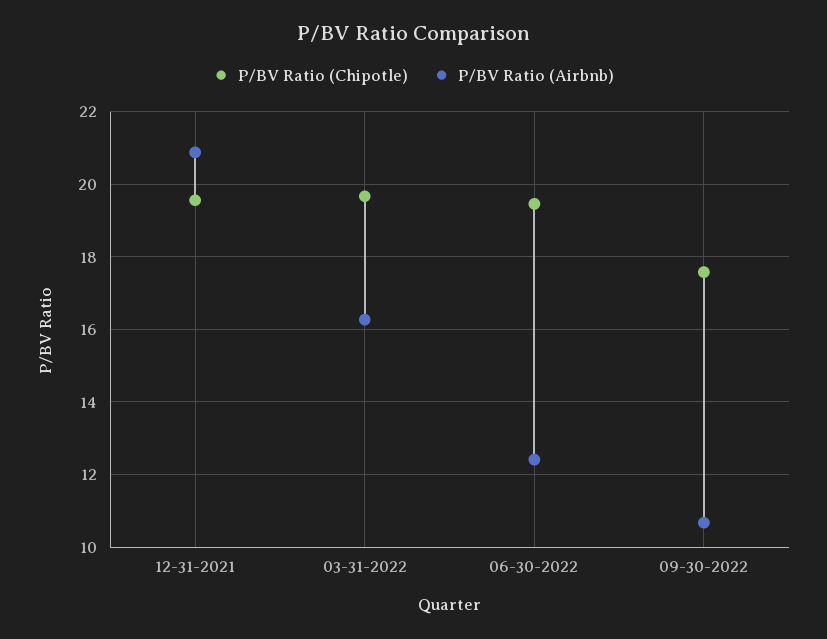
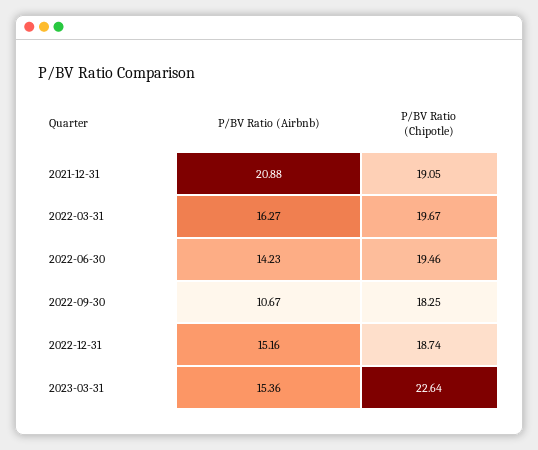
P/BV Ratio (Chipotle), 12-31-2021: 19.6 -> 19.05
P/BV Ratio (Airbnb), 06-30-2022: 12.4 -> 14.23
P/BV Ratio (Chipotle), 09-30-2022: 17.6 -> 18.25
P/BV Ratio (Airbnb), 2022-12-31: none -> 15.16
P/BV Ratio (Chipotle), 2022-12-31: none -> 18.74
P/BV Ratio (Airbnb), 2023-03-31: none -> 15.36
P/BV Ratio (Chipotle), 2023-03-31: none -> 22.64

